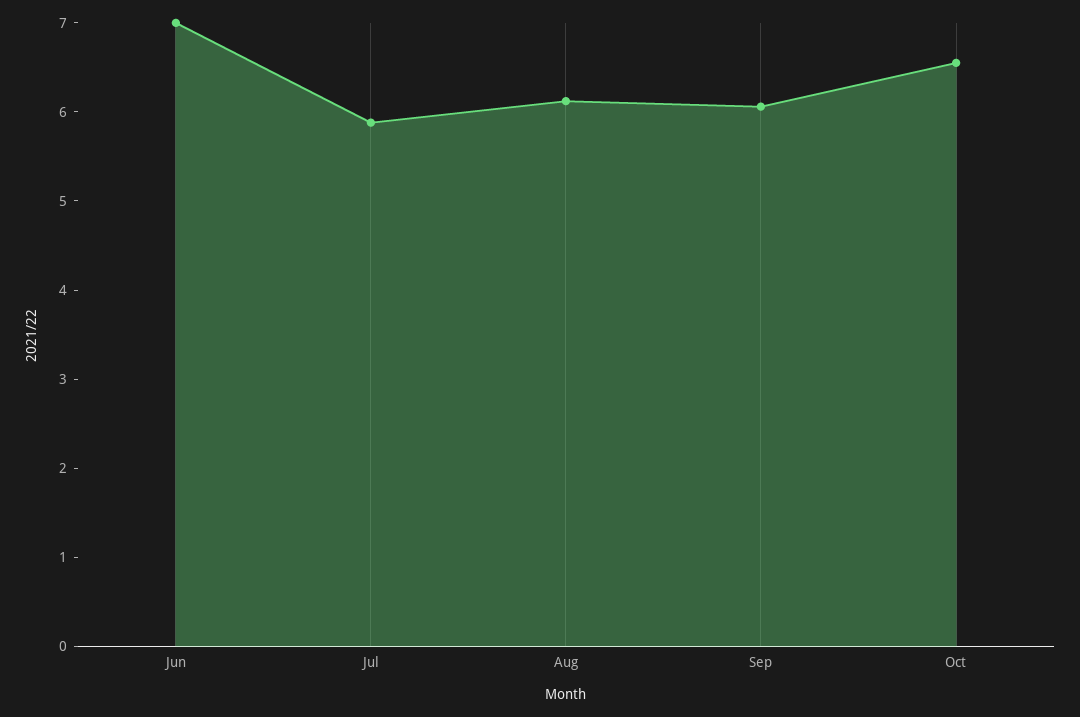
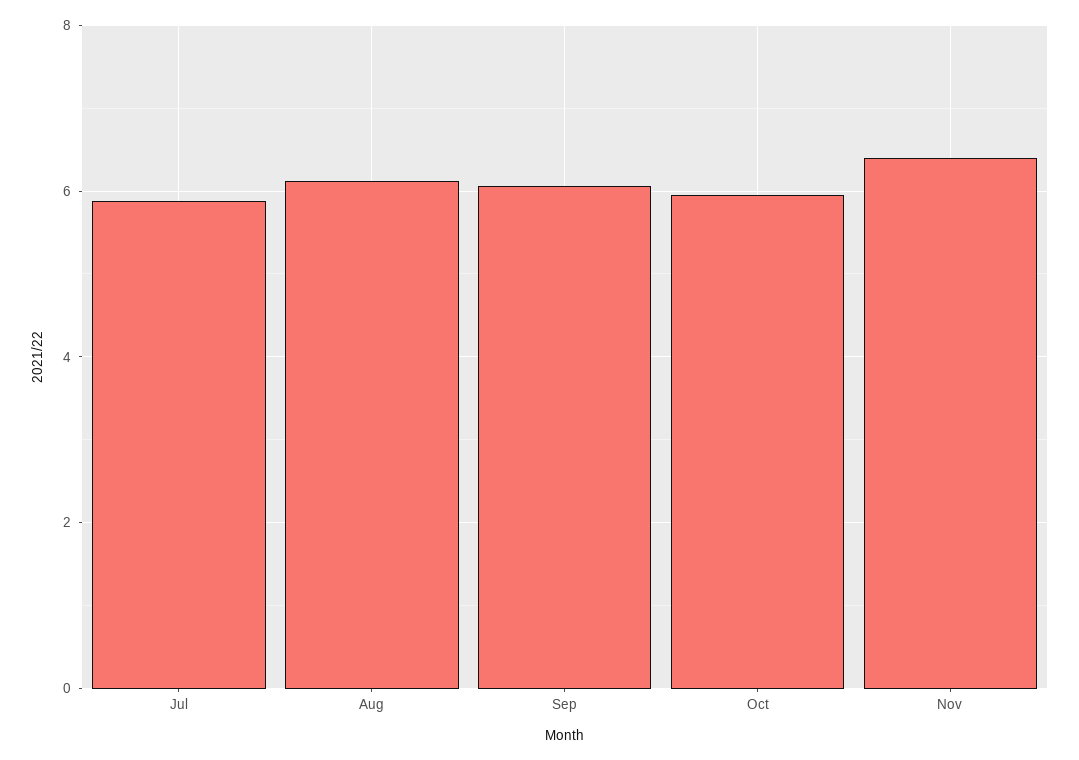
Jun: 7 -> none
Oct: 6.6 -> 6
Nov: none -> 6.4

